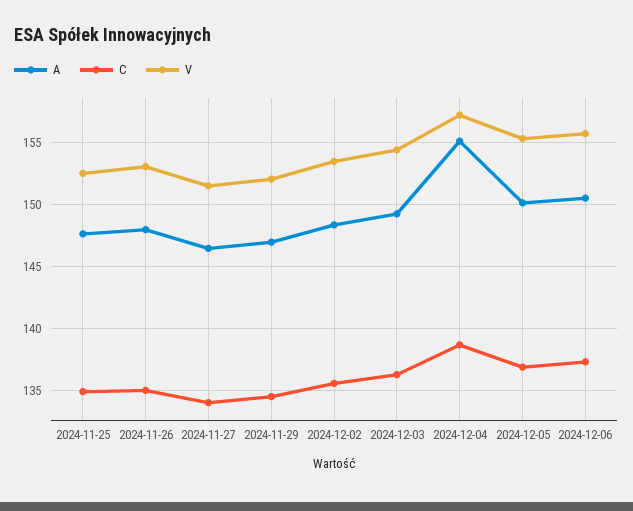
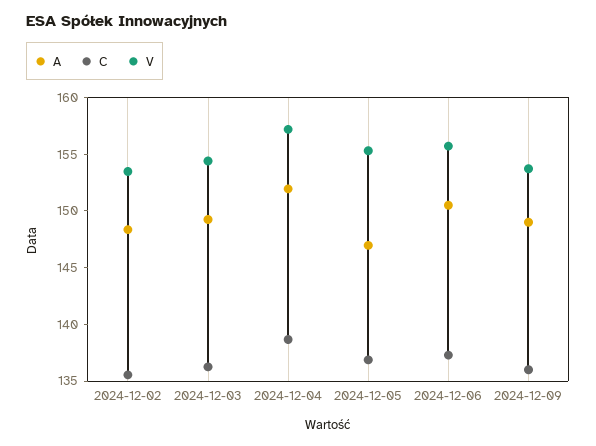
A, 2024-11-25: 147.5 -> none
C, 2024-11-25: 135 -> none
V, 2024-11-25: 152.5 -> none
A, 2024-11-26: 148 -> none
C, 2024-11-26: 135 -> none
V, 2024-11-26: 153 -> none
A, 2024-11-27: 146.5 -> none
C, 2024-11-27: 134 -> none
V, 2024-11-27: 151.5 -> none
A, 2024-11-29: 147 -> none
C, 2024-11-29: 134.5 -> none
V, 2024-11-29: 152 -> none
A, 2024-12-04: 155 -> 152
A, 2024-12-05: 150 -> 147
A, 2024-12-09: none -> 149
C, 2024-12-09: none -> 136
V, 2024-12-09: none -> 154

